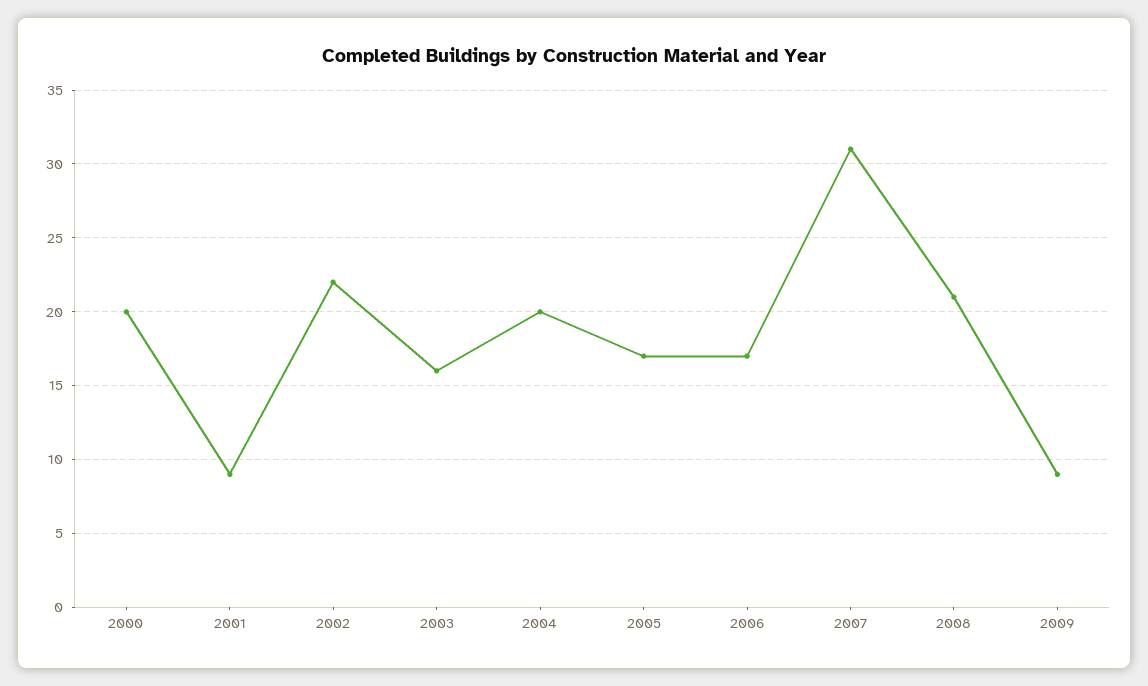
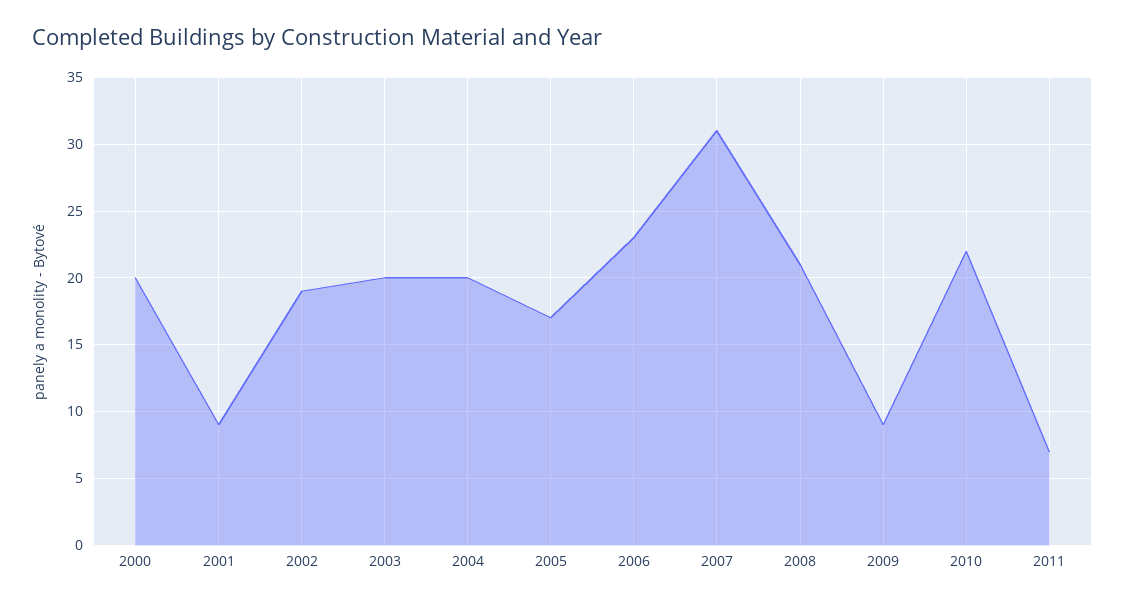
2002: 22 -> 19
2003: 16 -> 20
2006: 17 -> 23
2010: none -> 22
2011: none -> 7

